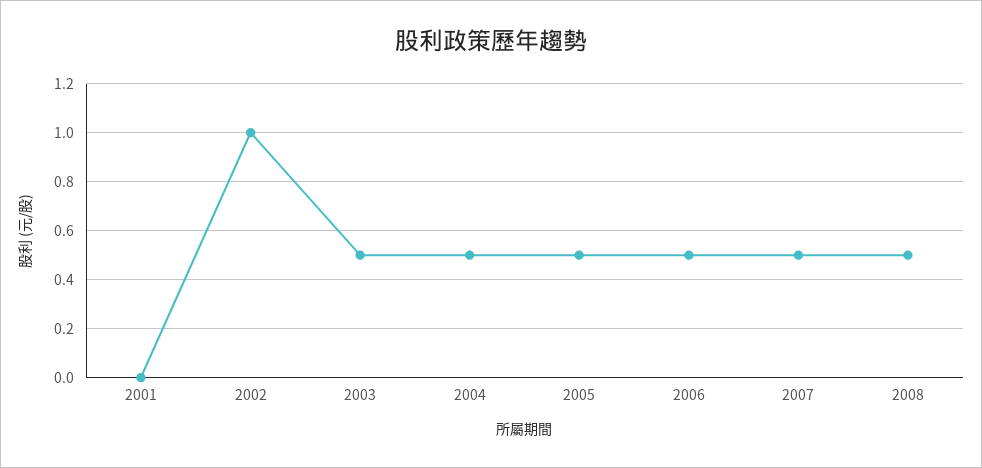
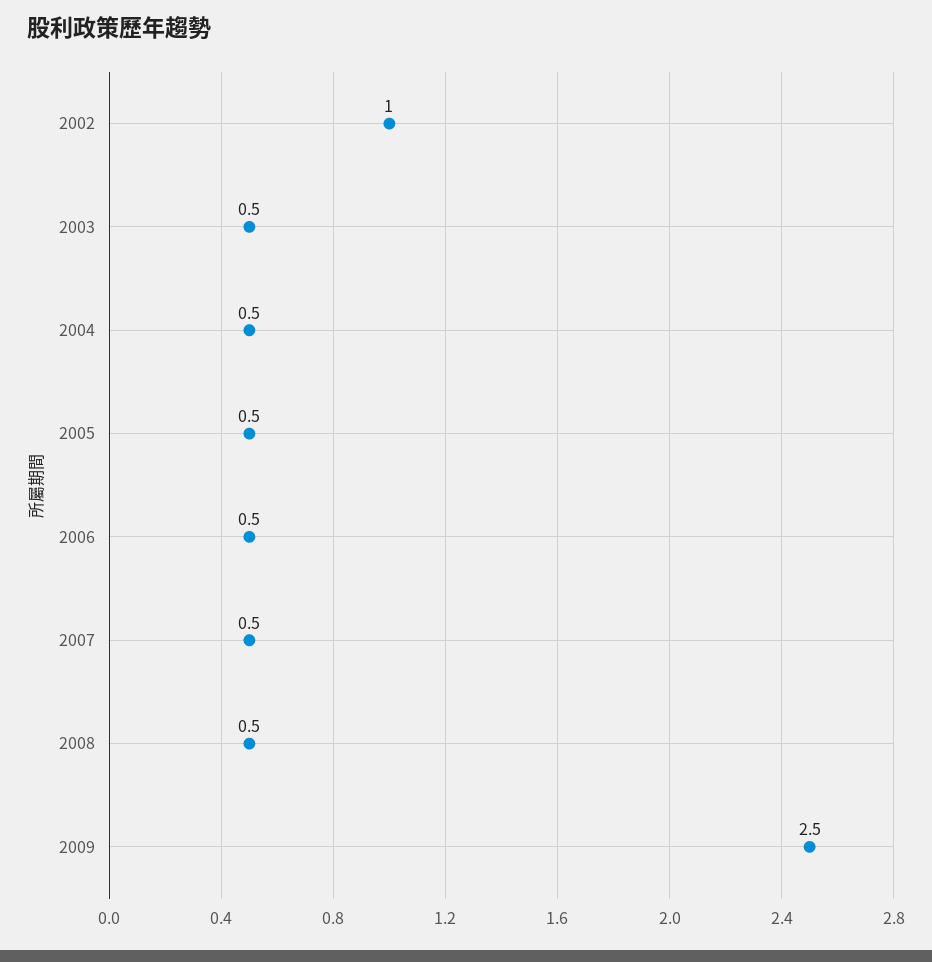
2001: 0 -> none
2009: none -> 2.5

